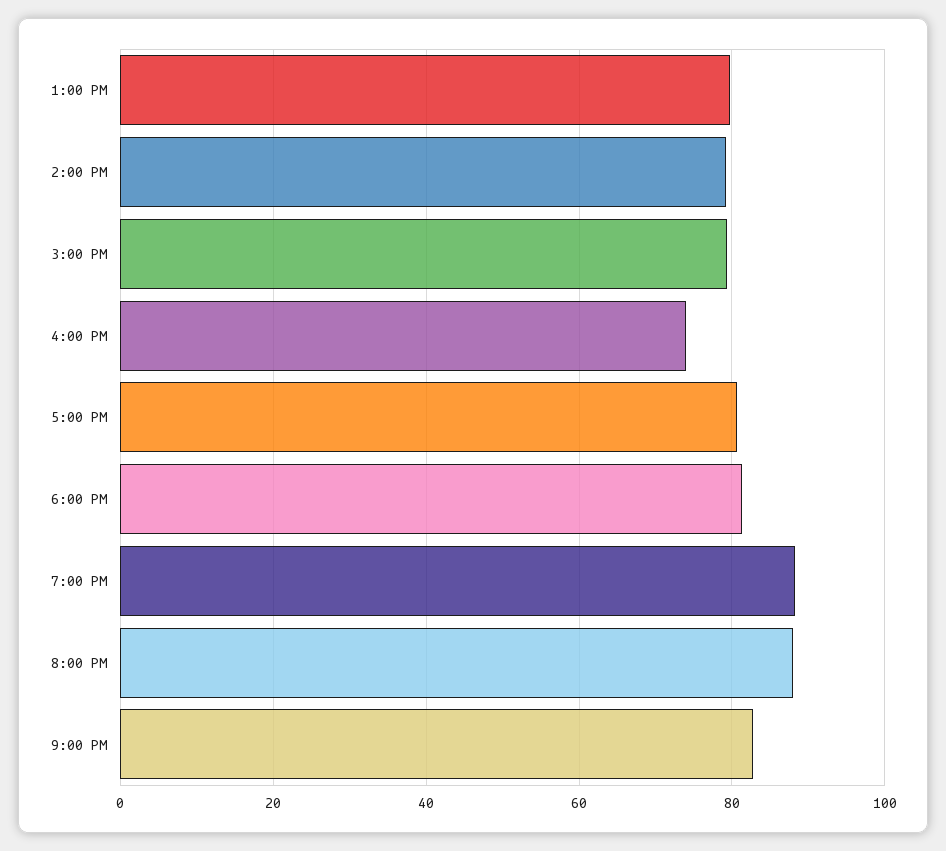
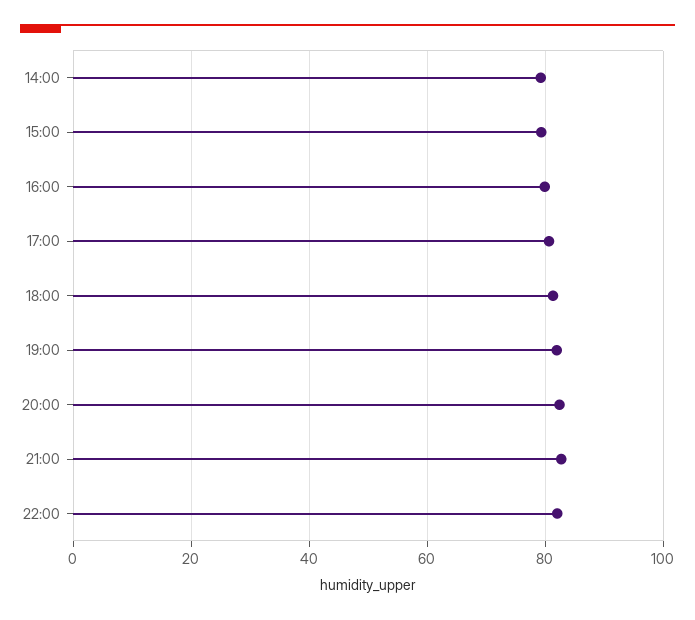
1:00 PM: 80 -> none
4:00 PM: 74 -> 80
7:00 PM: 88 -> 82
8:00 PM: 88 -> 82
22:00: none -> 82

